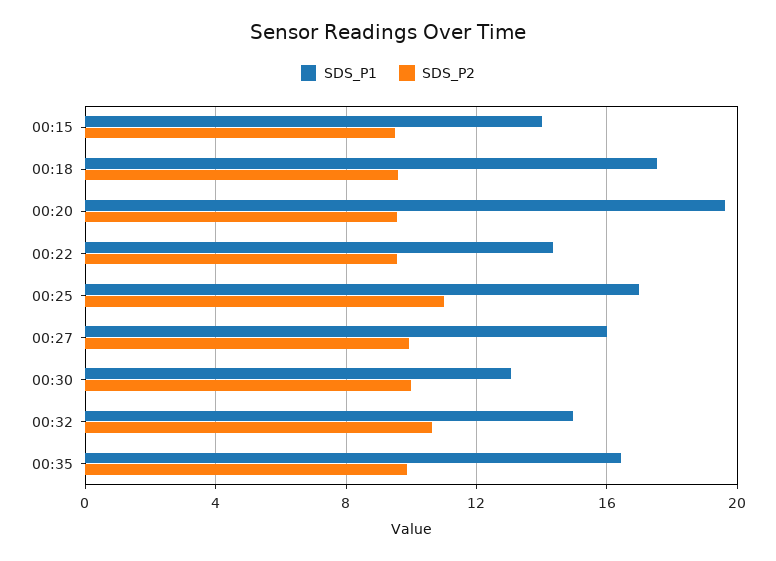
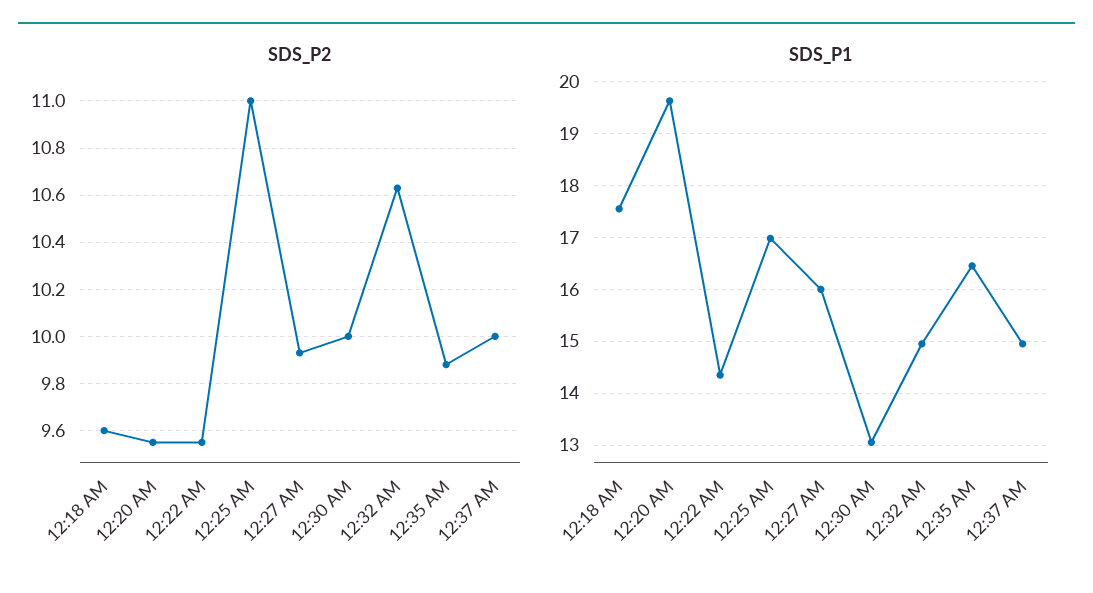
SDS_P1, 00:15: 14 -> none
SDS_P2, 00:15: 9.5 -> none
SDS_P2, 12:37 AM: none -> 10
SDS_P1, 12:37 AM: none -> 15

